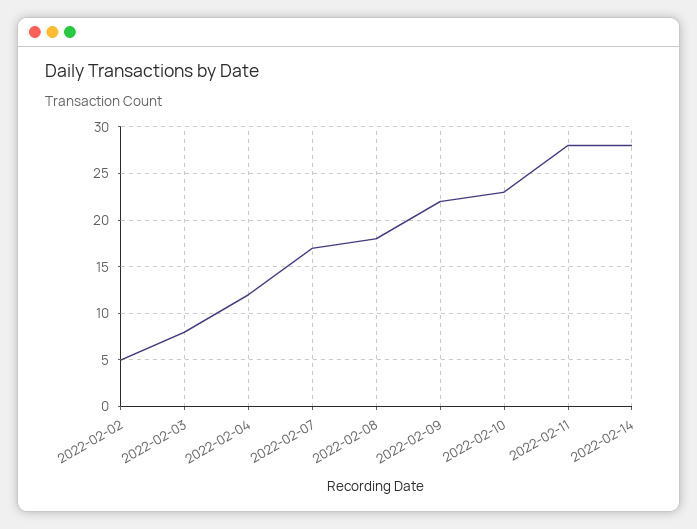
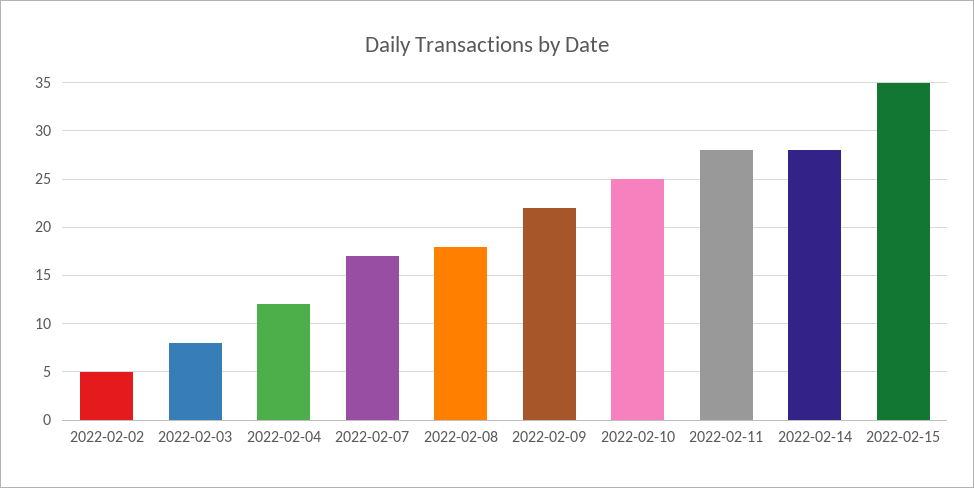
2022-02-10: 23 -> 25
2022-02-15: none -> 35

